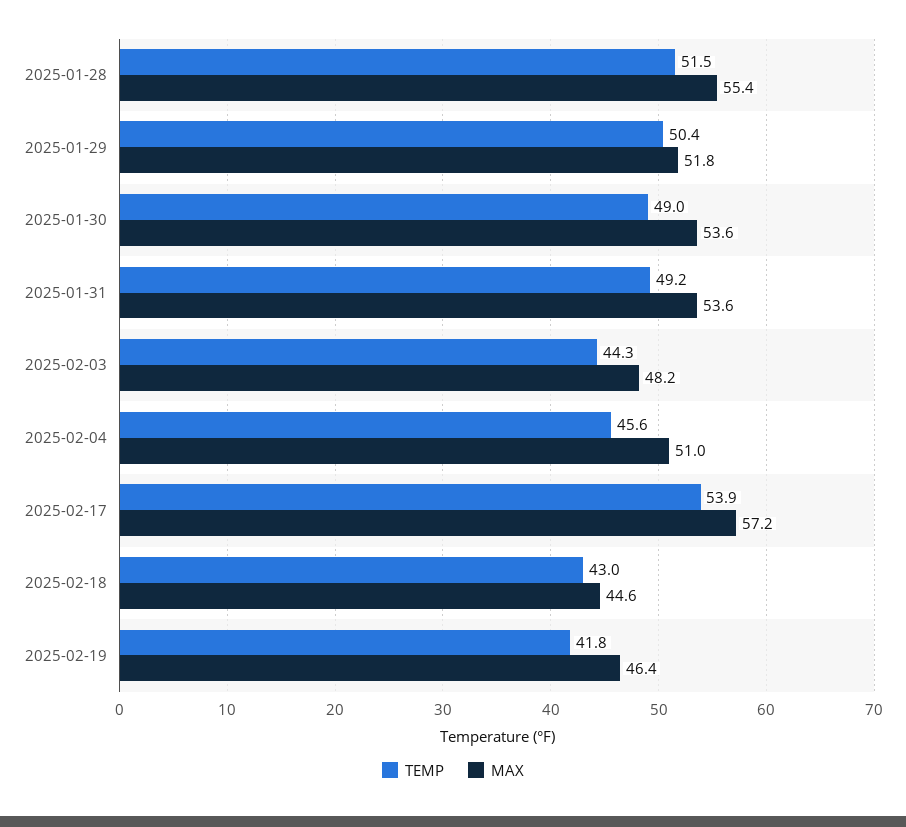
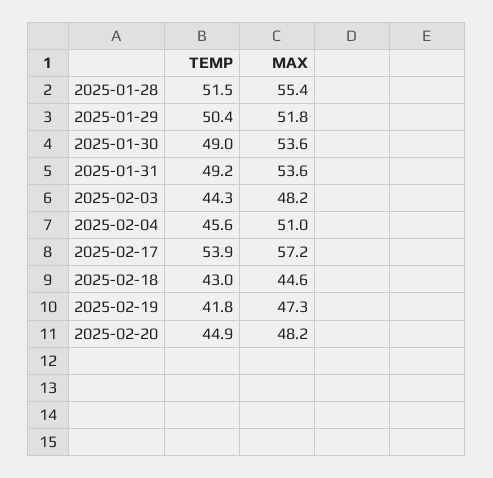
MAX, 2025-02-19: 46.4 -> 47.3
TEMP, 2025-02-20: none -> 44.9
MAX, 2025-02-20: none -> 48.2

